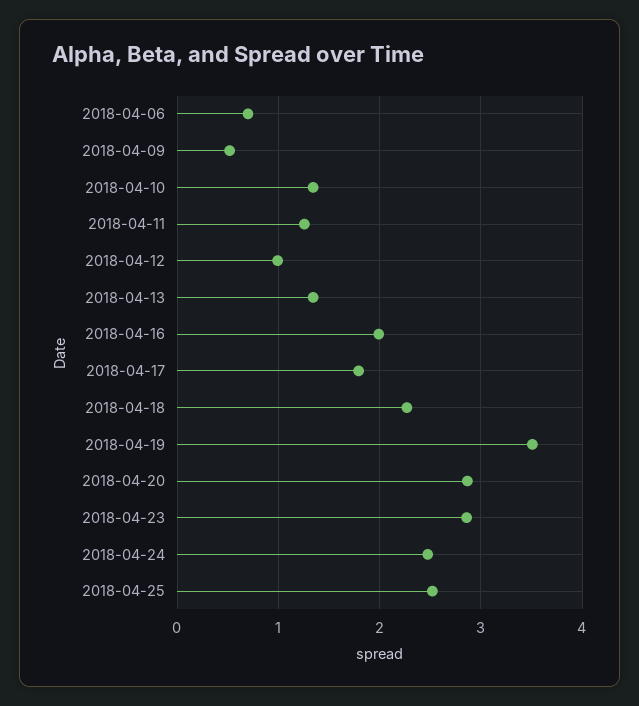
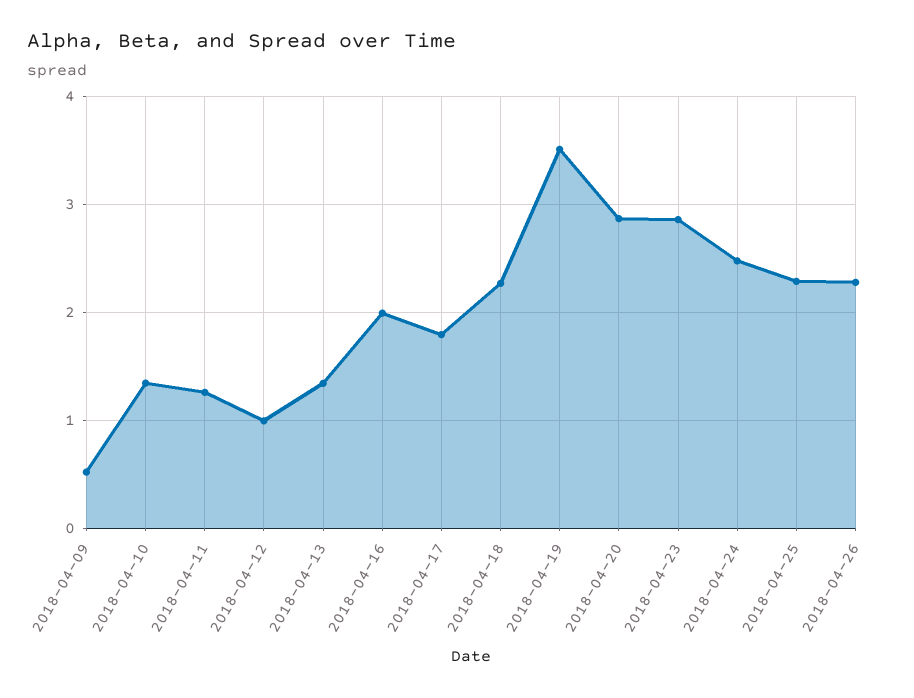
2018-04-06: 0.7 -> none
2018-04-25: 2.5 -> 2.3
2018-04-26: none -> 2.3

